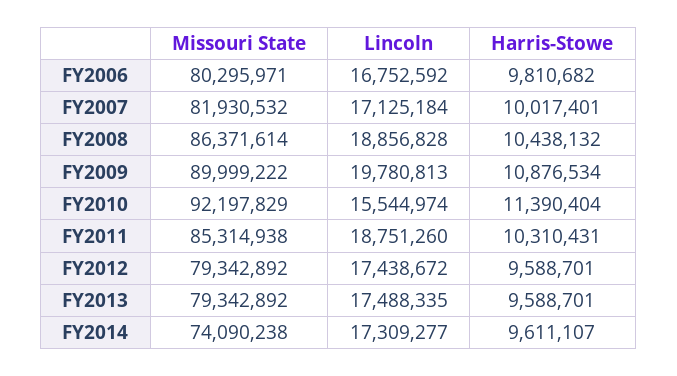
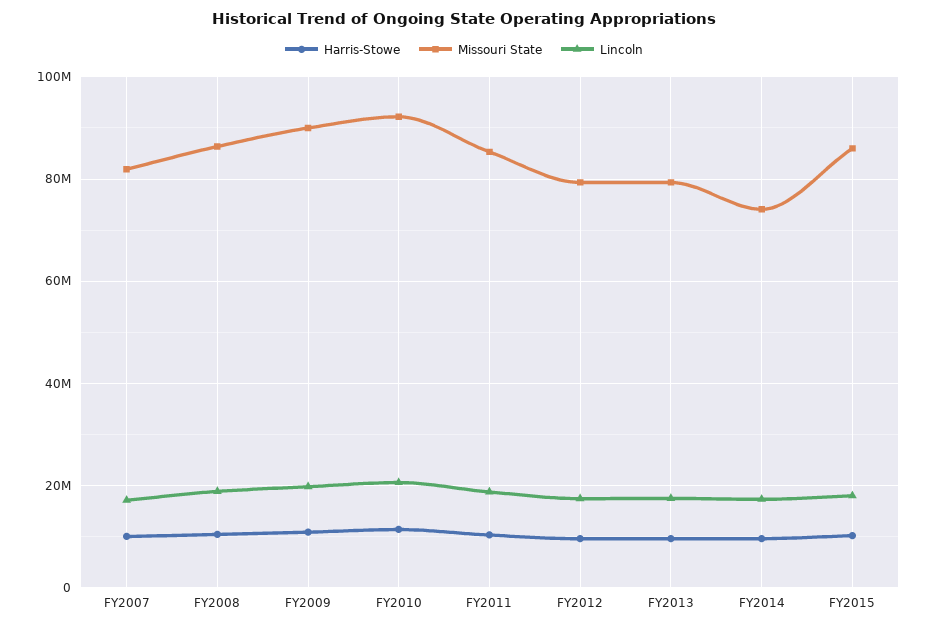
Missouri State, FY2006: 80295971 -> none
Lincoln, FY2006: 16752592 -> none
Harris-Stowe, FY2006: 9810682 -> none
Lincoln, FY2010: 15544974 -> 20000000
Harris-Stowe, FY2015: none -> 10000000
Missouri State, FY2015: none -> 86000000
Lincoln, FY2015: none -> 18000000

